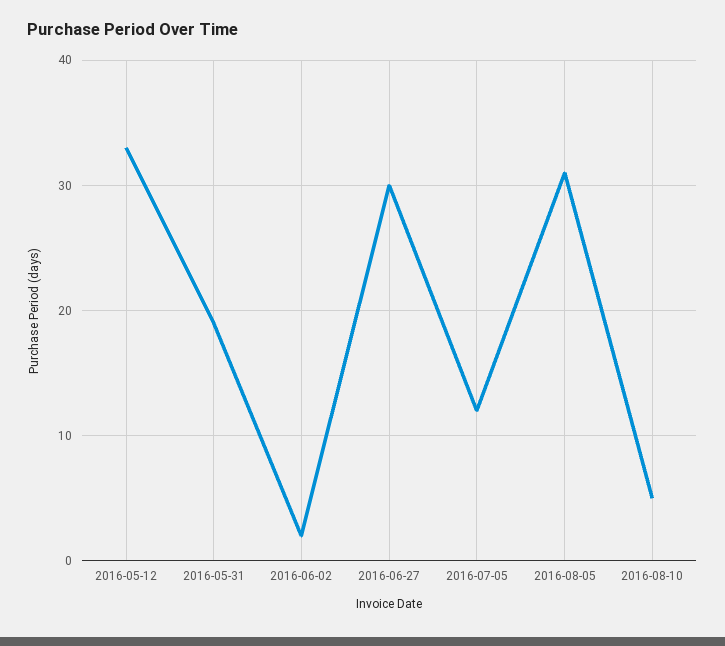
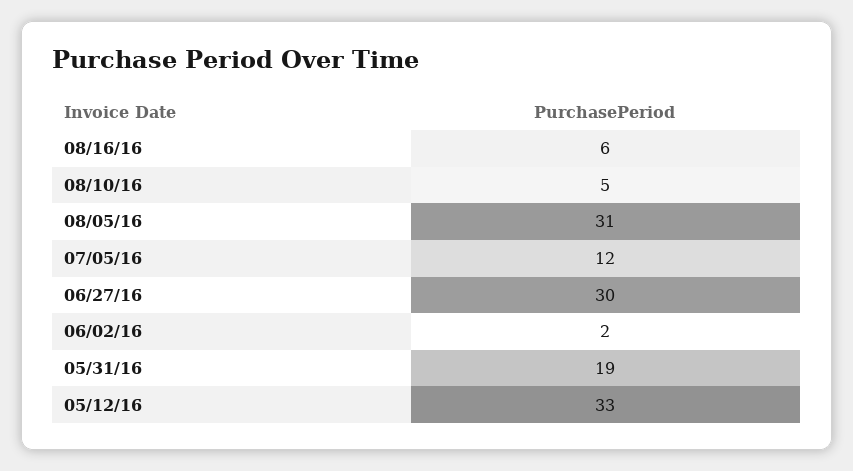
08/16/16: none -> 6

